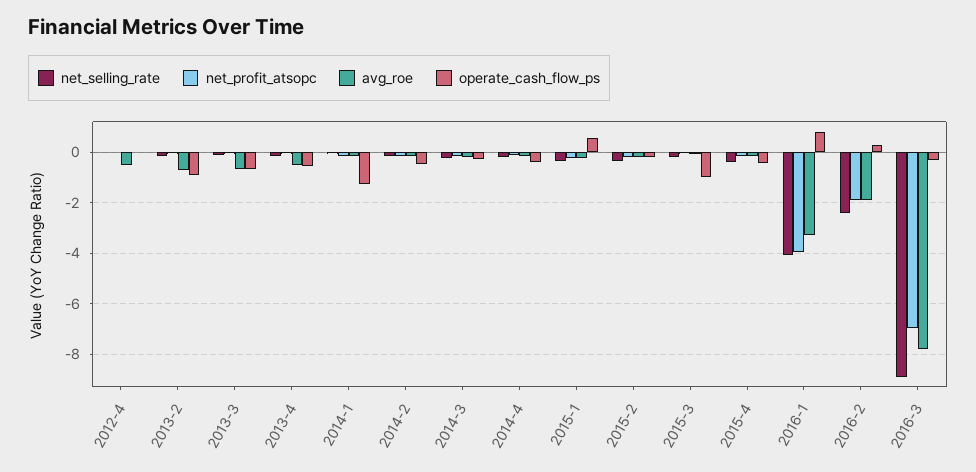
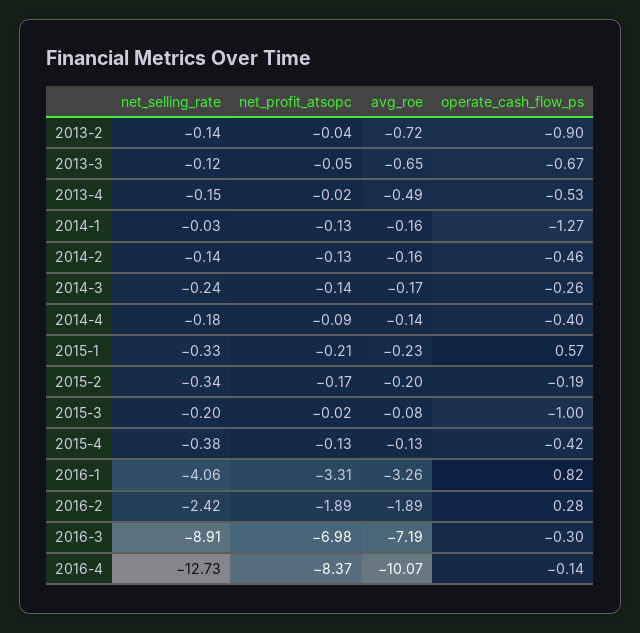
net_selling_rate, 2012-4: 0 -> none
net_profit_atsopc, 2012-4: 0 -> none
avg_roe, 2012-4: -0.5 -> none
operate_cash_flow_ps, 2012-4: 0 -> none
net_profit_atsopc, 2016-1: -4 -> -3.31
avg_roe, 2016-3: -7.75 -> -7.19
net_selling_rate, 2016-4: none -> -12.73
net_profit_atsopc, 2016-4: none -> -8.37
avg_roe, 2016-4: none -> -10.07
operate_cash_flow_ps, 2016-4: none -> -0.14

